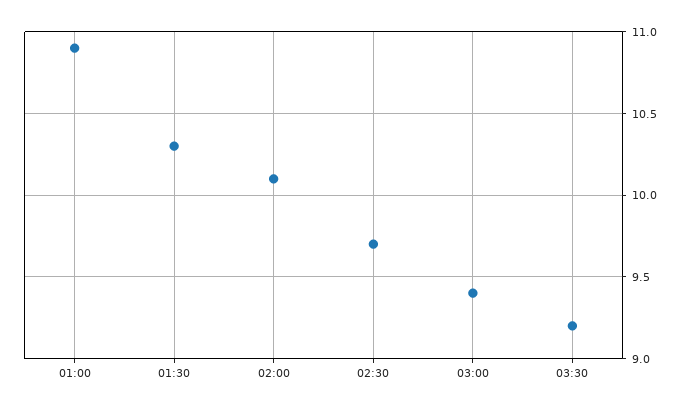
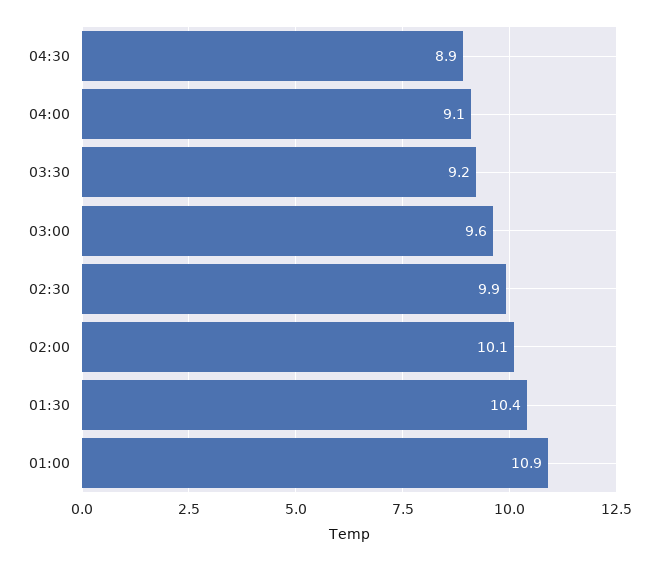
01:30: 10.3 -> 10.4
02:30: 9.7 -> 9.9
03:00: 9.4 -> 9.6
04:30: none -> 8.9
04:00: none -> 9.1

